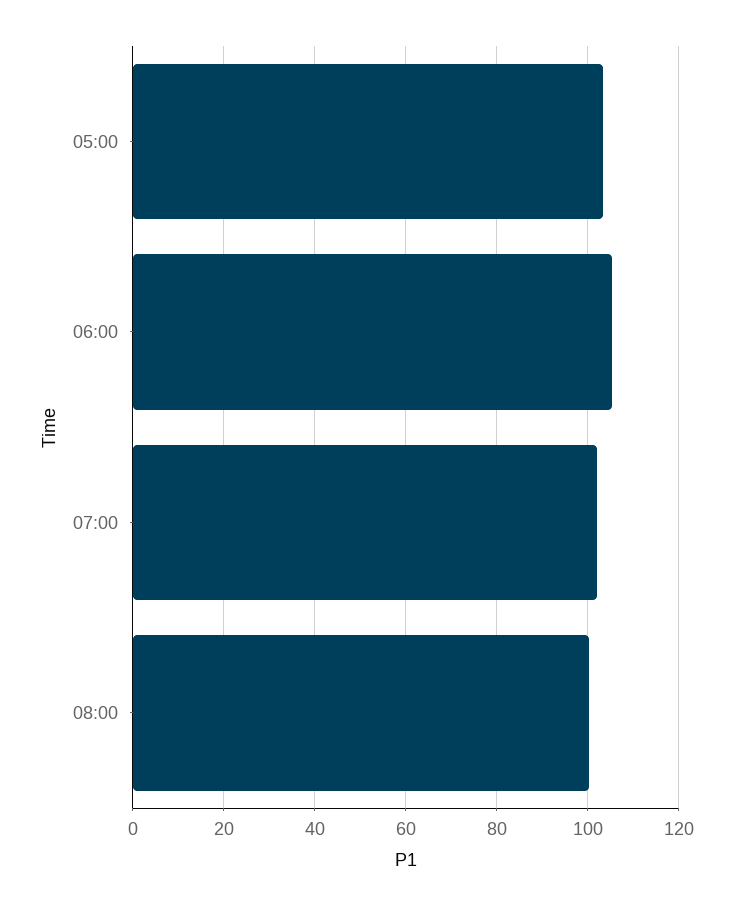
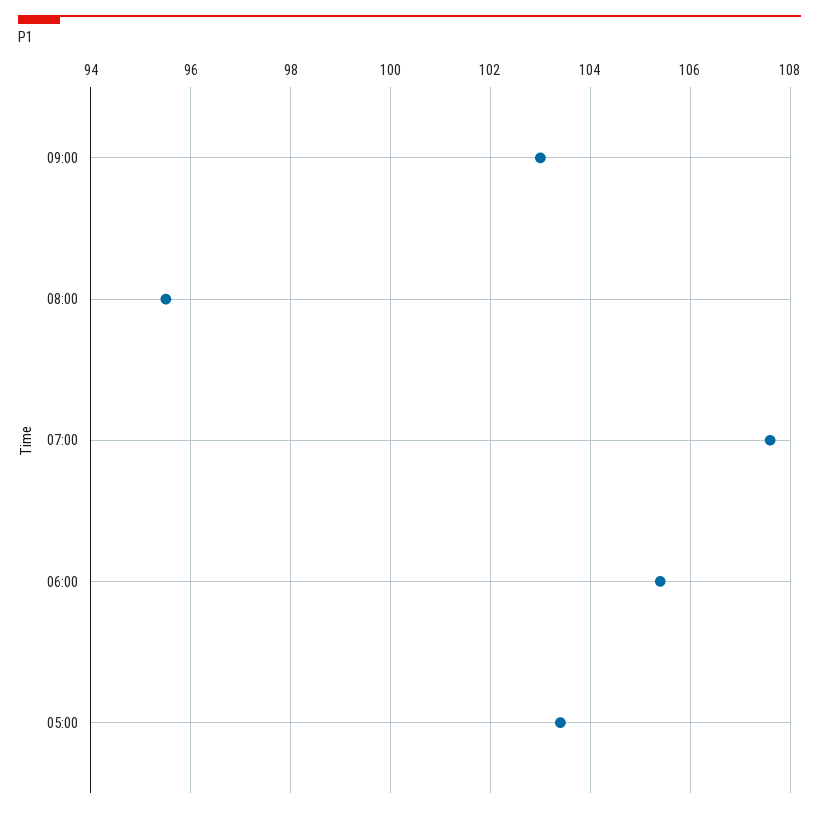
07:00: 102 -> 107.5
08:00: 100 -> 95.5
09:00: none -> 103

